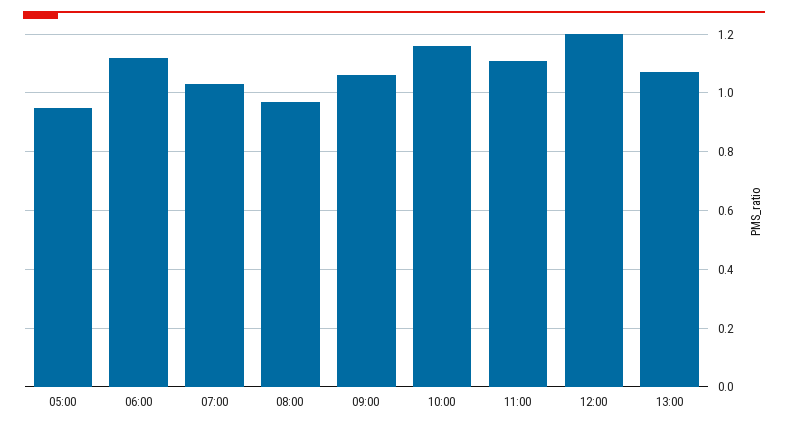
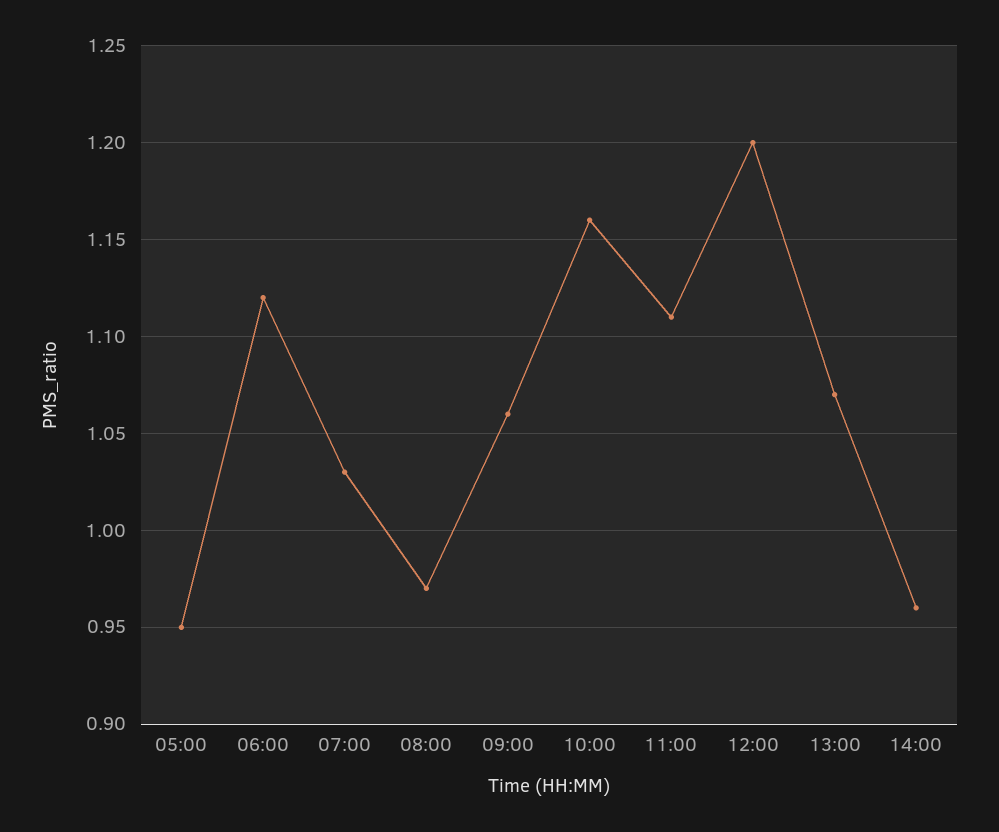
14:00: none -> 0.96

